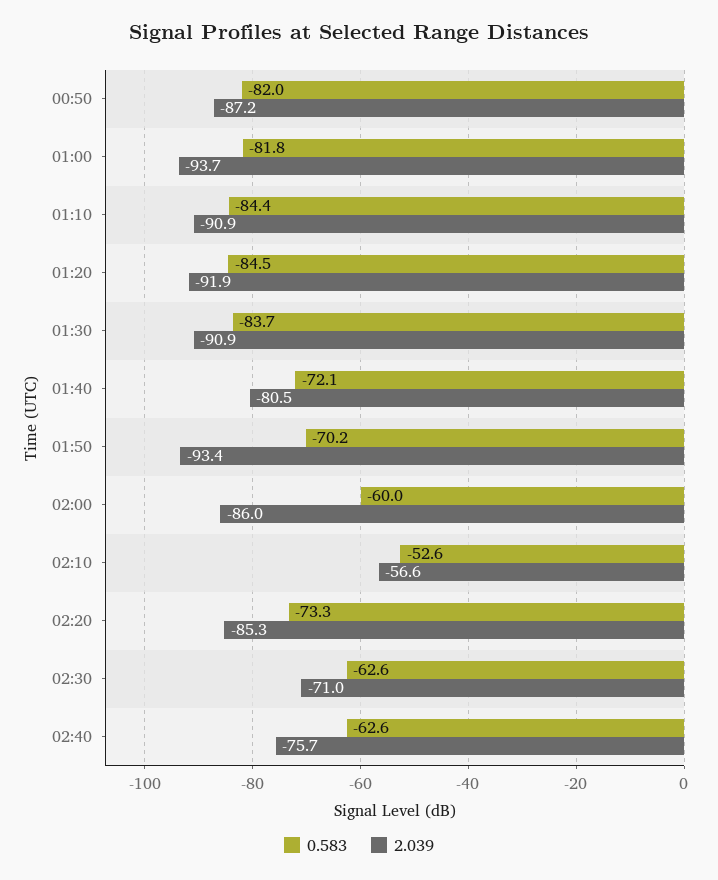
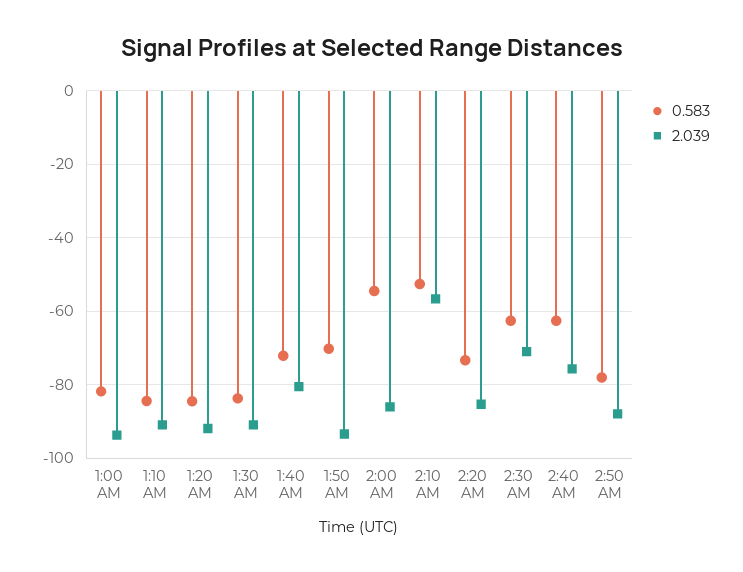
0.583, 00:50: -82 -> none
2.039, 00:50: -87.2 -> none
0.583, 02:00: -60 -> -54
0.583, 2:50 AM: none -> -78
2.039, 2:50 AM: none -> -88

